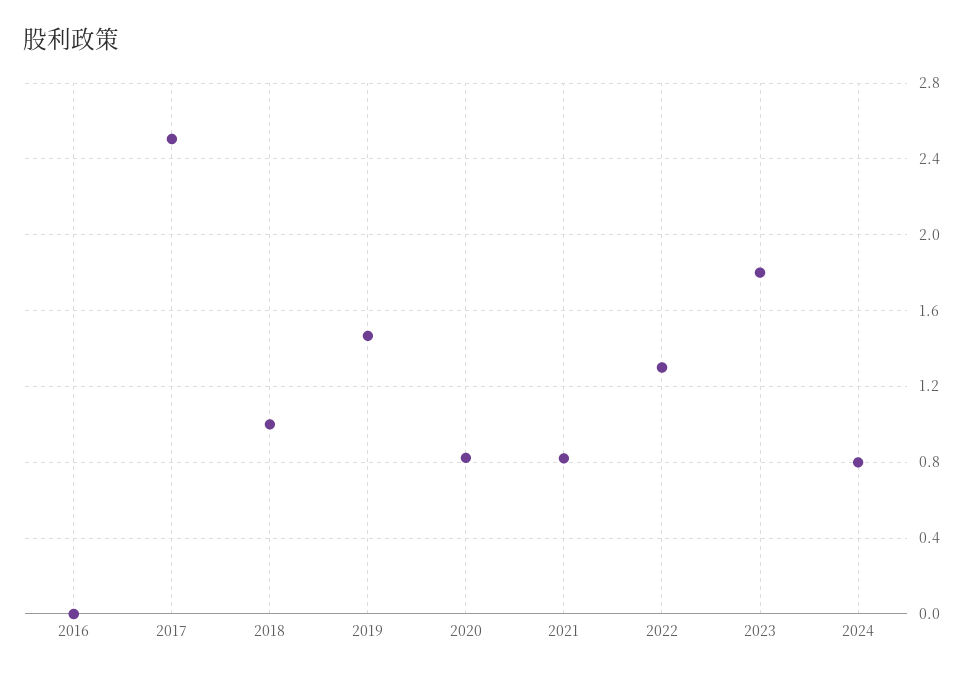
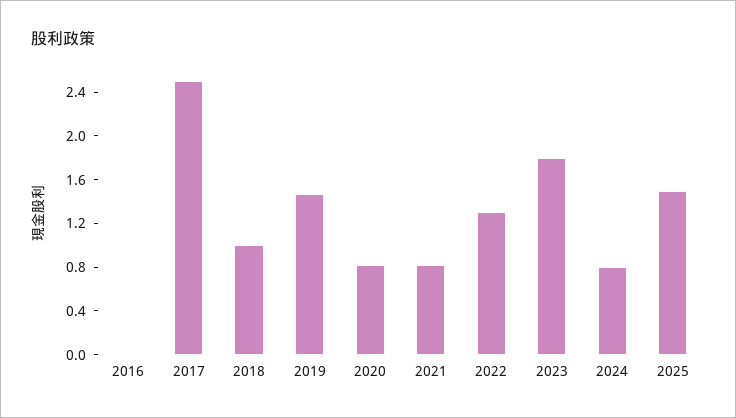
2025: none -> 1.5

